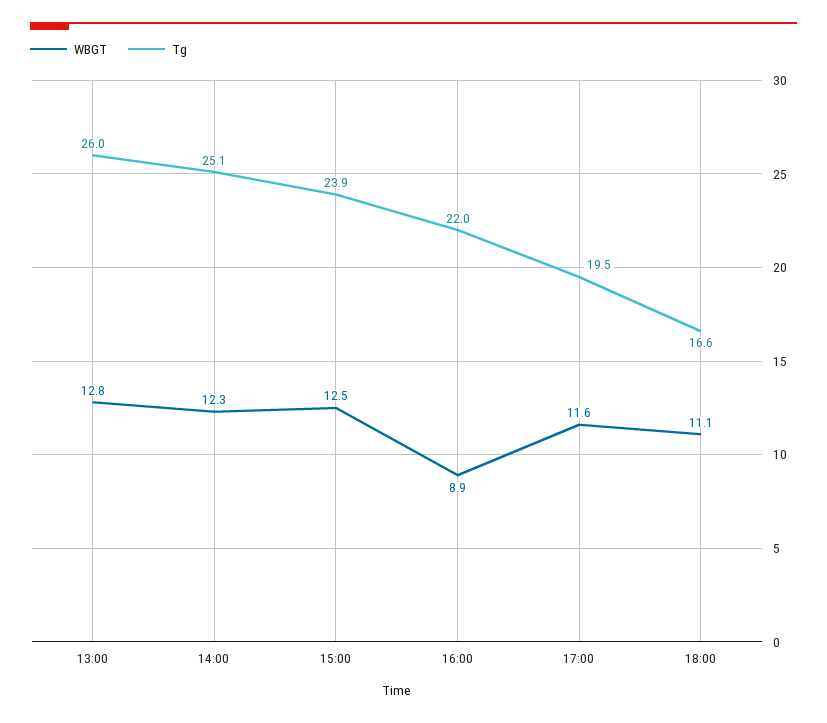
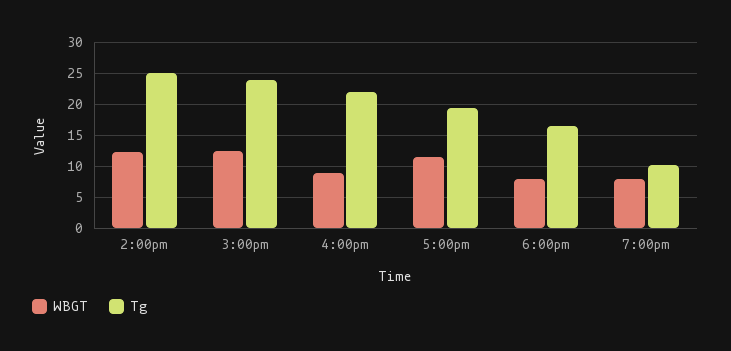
WBGT, 13:00: 12.8 -> none
Tg, 13:00: 26 -> none
WBGT, 18:00: 11.1 -> 8
WBGT, 7:00pm: none -> 8
Tg, 7:00pm: none -> 10

